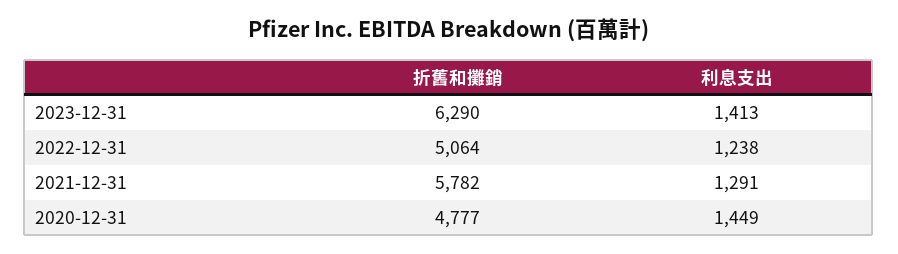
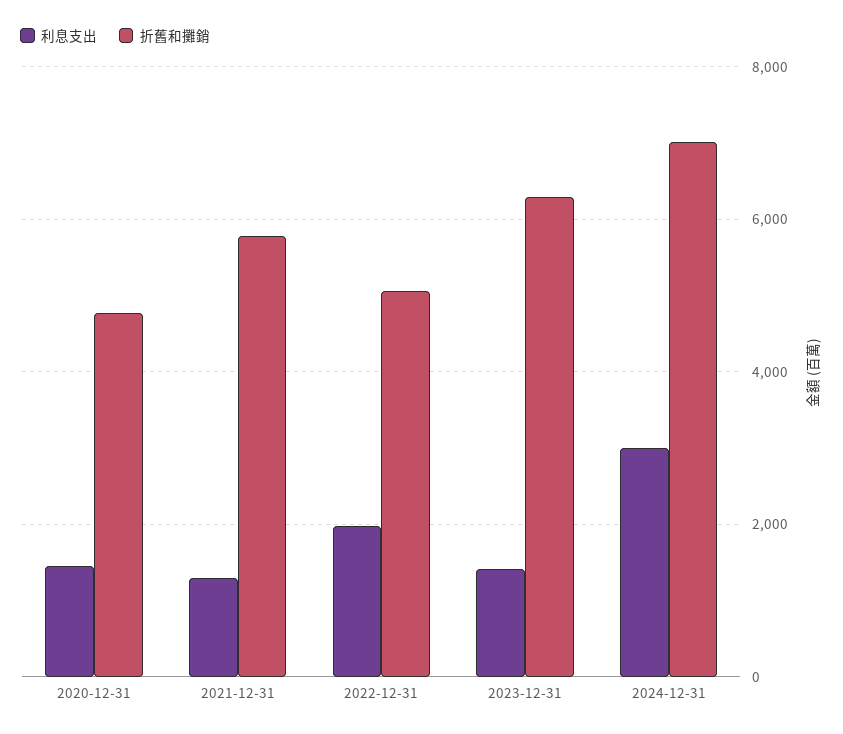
利息支出, 2022-12-31: 1238 -> 2000
利息支出, 2024-12-31: none -> 3000
折舊和攤銷, 2024-12-31: none -> 7000

